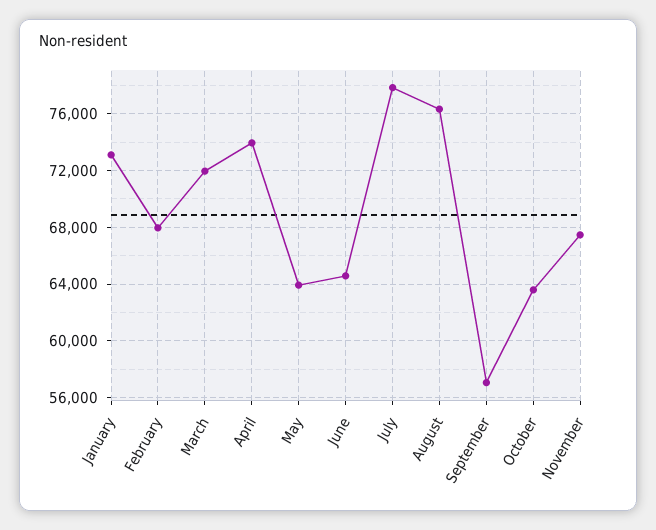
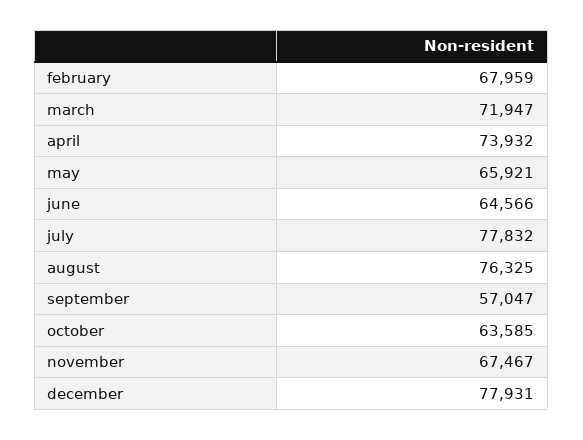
January: 73000 -> none
May: 64000 -> 65921
december: none -> 77931

